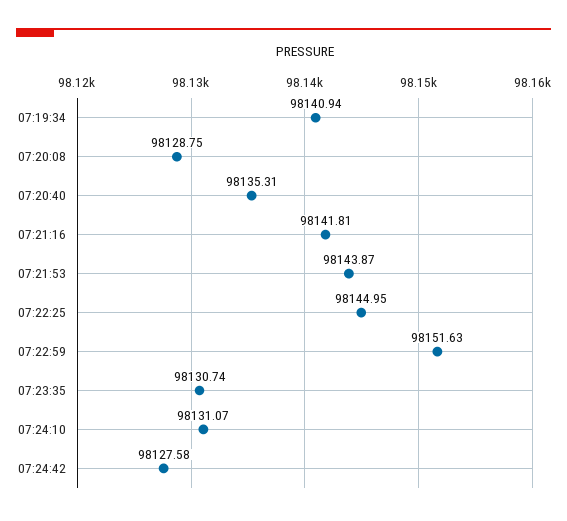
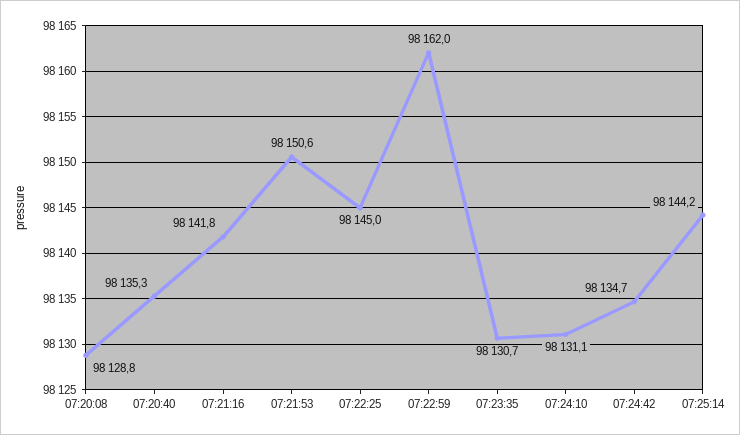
07:19:34: 98140.94 -> none
07:21:53: 98143.87 -> 98150.6
07:22:59: 98151.63 -> 98162
07:24:42: 98127.58 -> 98134.7
07:25:14: none -> 98144.2

